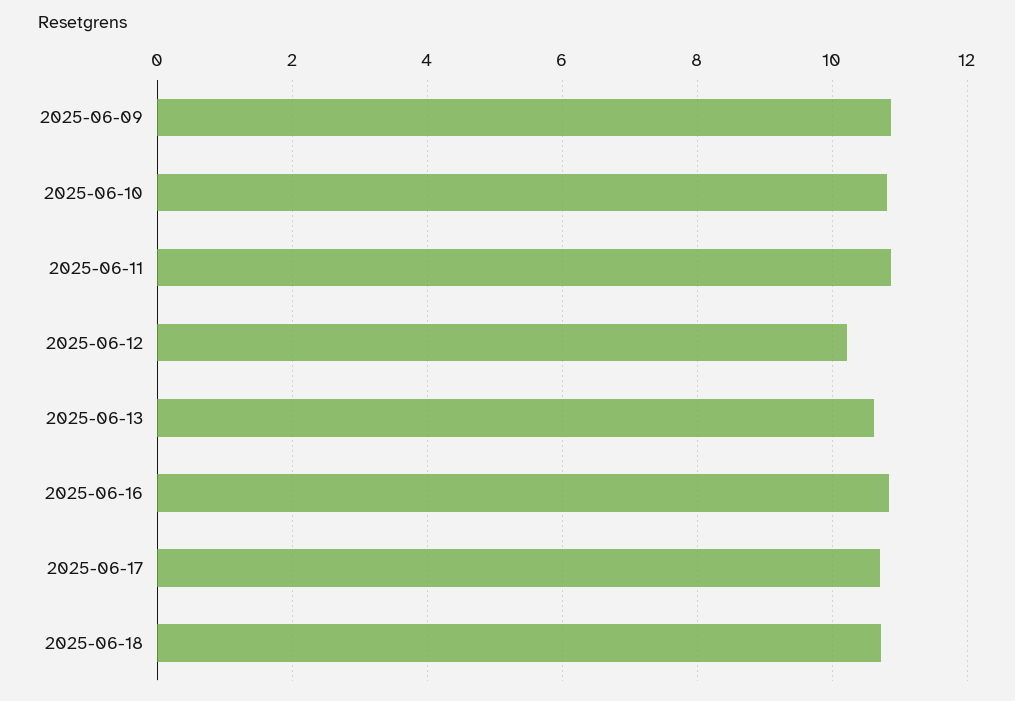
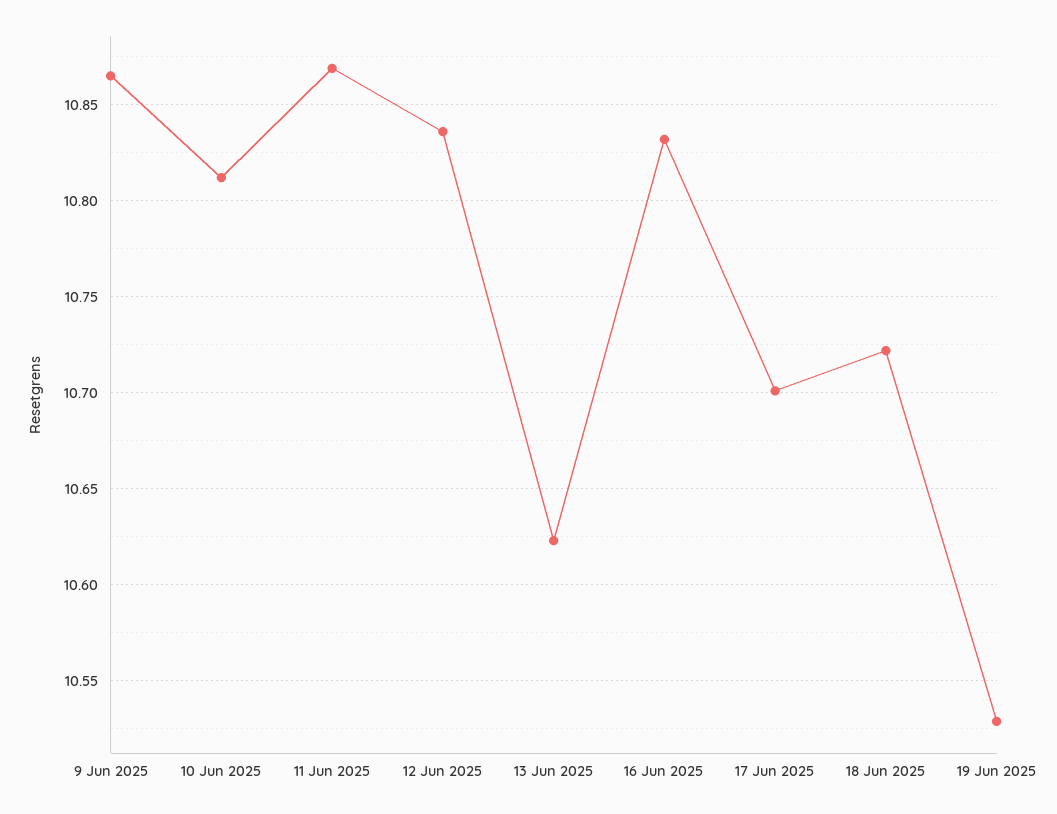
2025-06-12: 10.2 -> 10.835
19 Jun 2025: none -> 10.53

